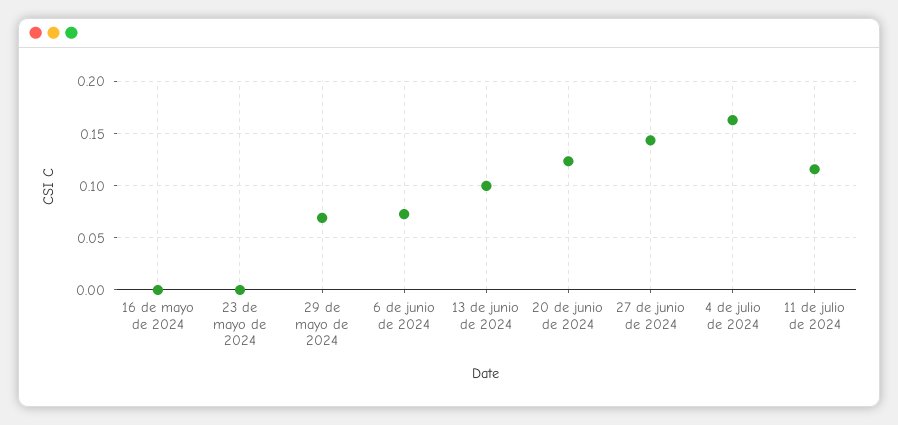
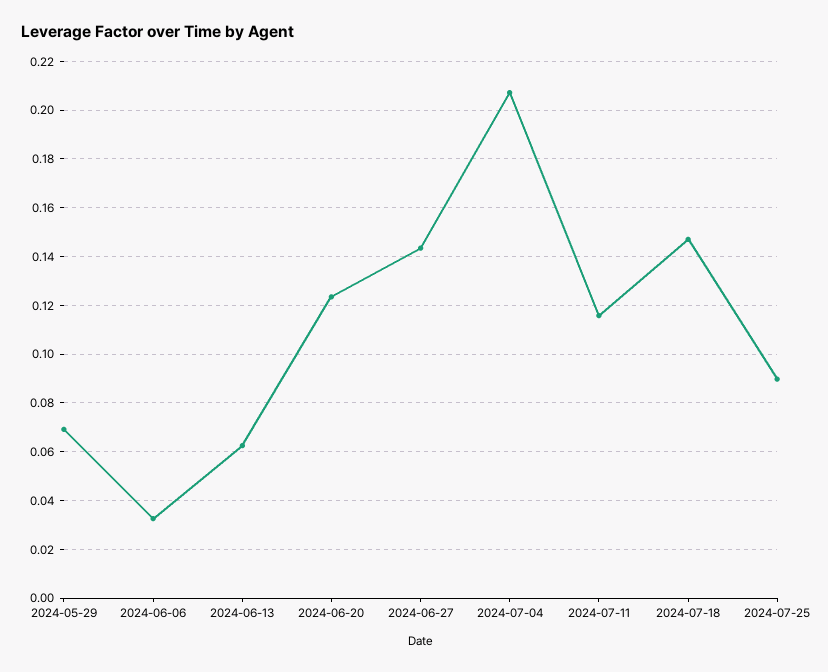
16 de mayo de 2024: 0 -> none
23 de mayo de 2024: 0 -> none
6 de junio de 2024: 0.07 -> 0.0325
13 de junio de 2024: 0.1 -> 0.0625
4 de julio de 2024: 0.16 -> 0.2075
2024-07-18: none -> 0.1475
2024-07-25: none -> 0.09

